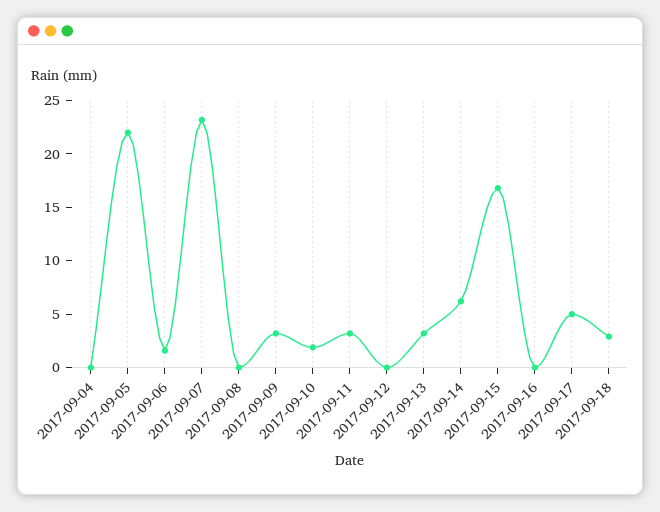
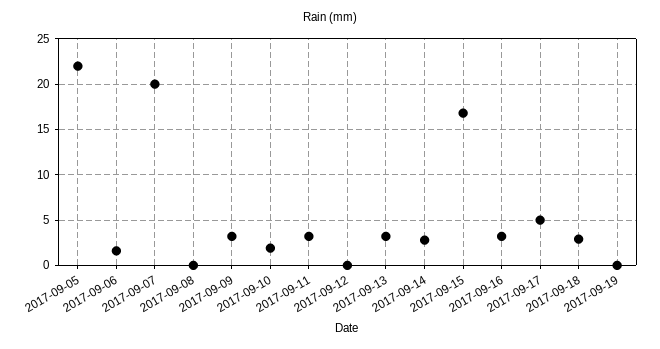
2017-09-04: 0 -> none
2017-09-07: 23 -> 20
2017-09-14: 6 -> 3
2017-09-16: 0 -> 3
2017-09-19: none -> 0

